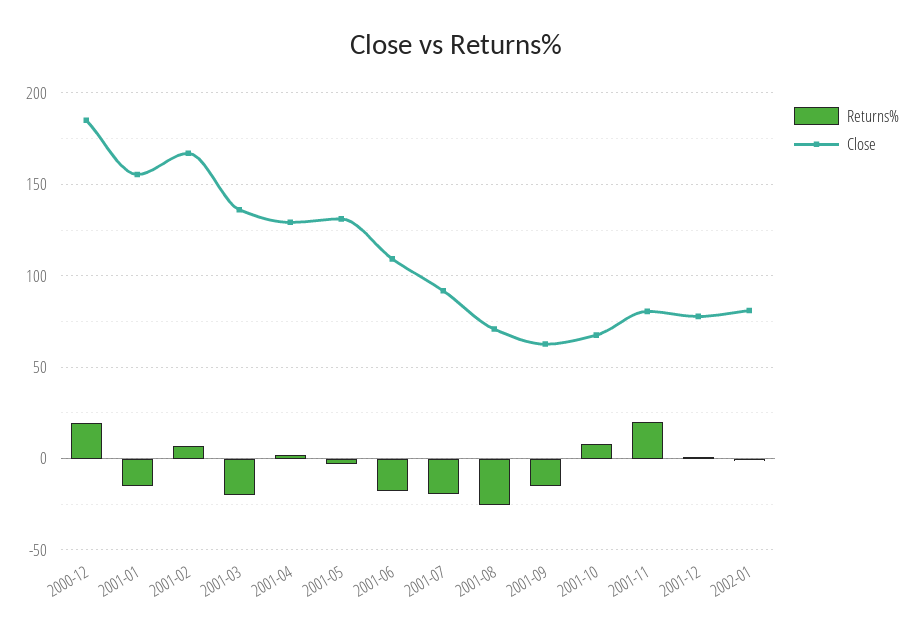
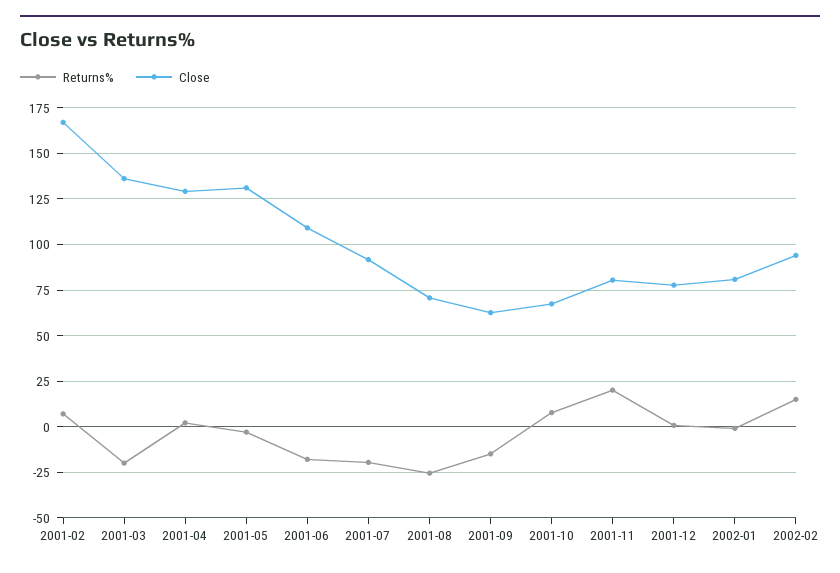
Returns%, 2000-12: 20 -> none
Close, 2000-12: 185 -> none
Returns%, 2001-01: -15 -> none
Close, 2001-01: 155 -> none
Returns%, 2002-02: none -> 15
Close, 2002-02: none -> 95

